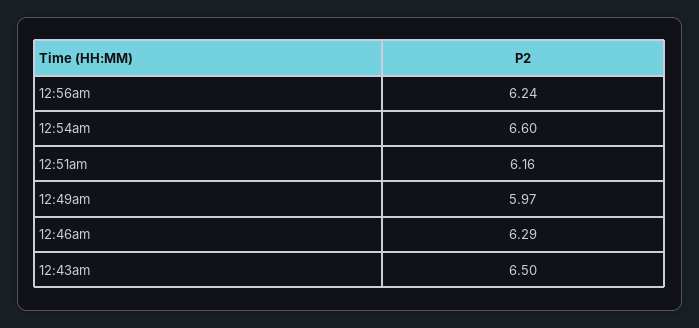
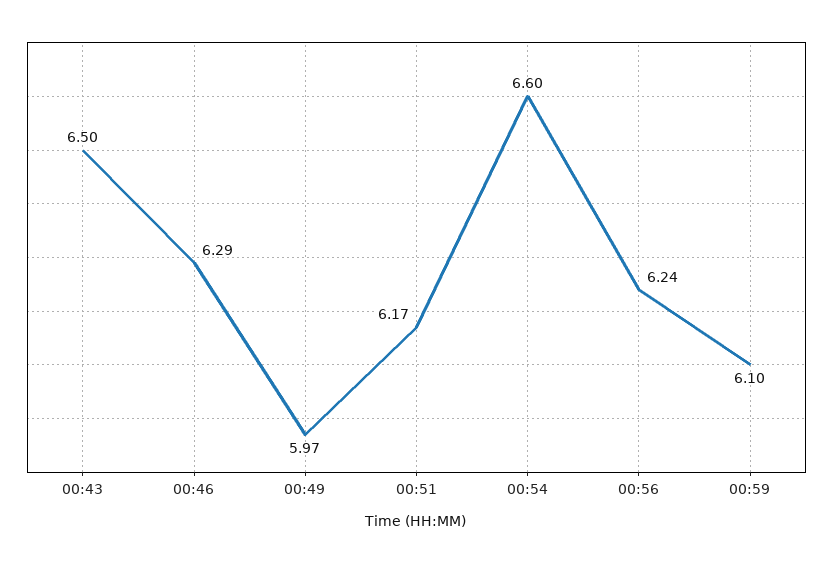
12:51am: 6.16 -> 6.17
00:59: none -> 6.1

